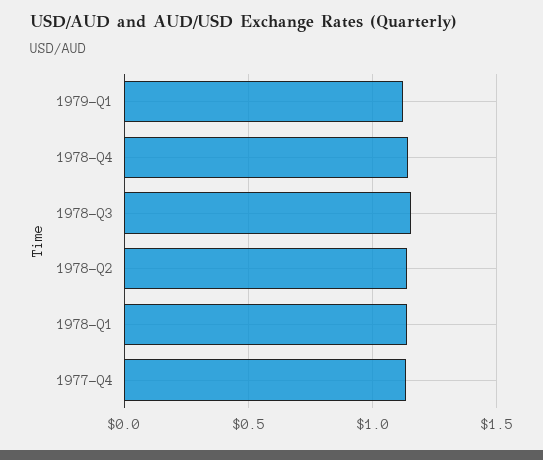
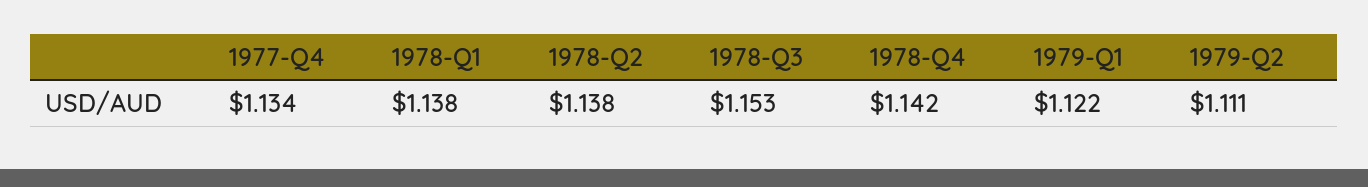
1979-Q2: none -> 1.111

